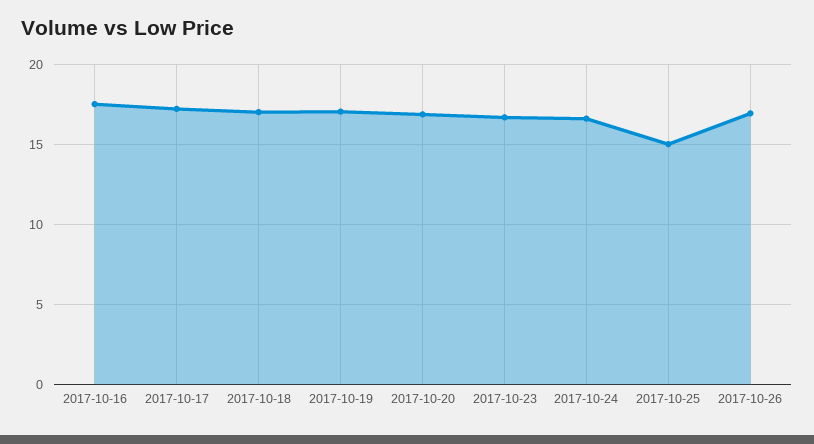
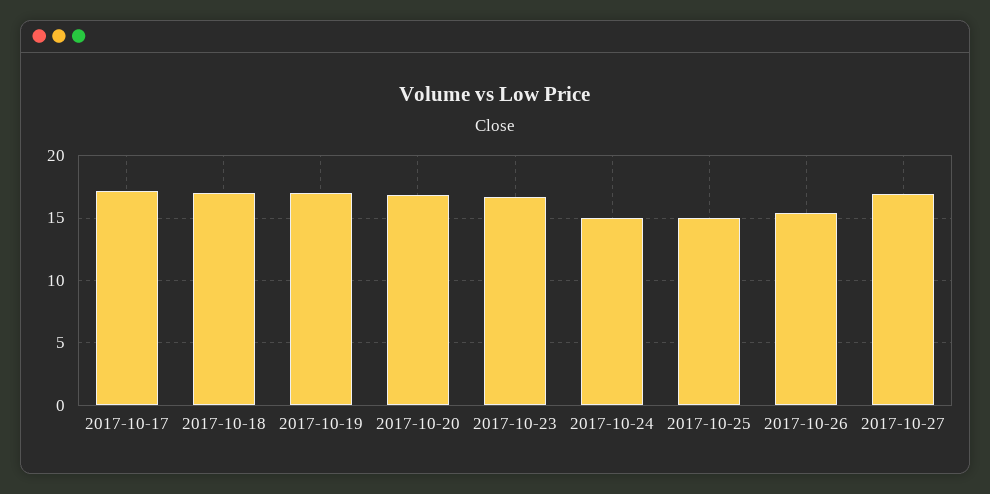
2017-10-16: 17.5 -> none
2017-10-24: 16.5 -> 15
2017-10-26: 17 -> 15.5
2017-10-27: none -> 17

